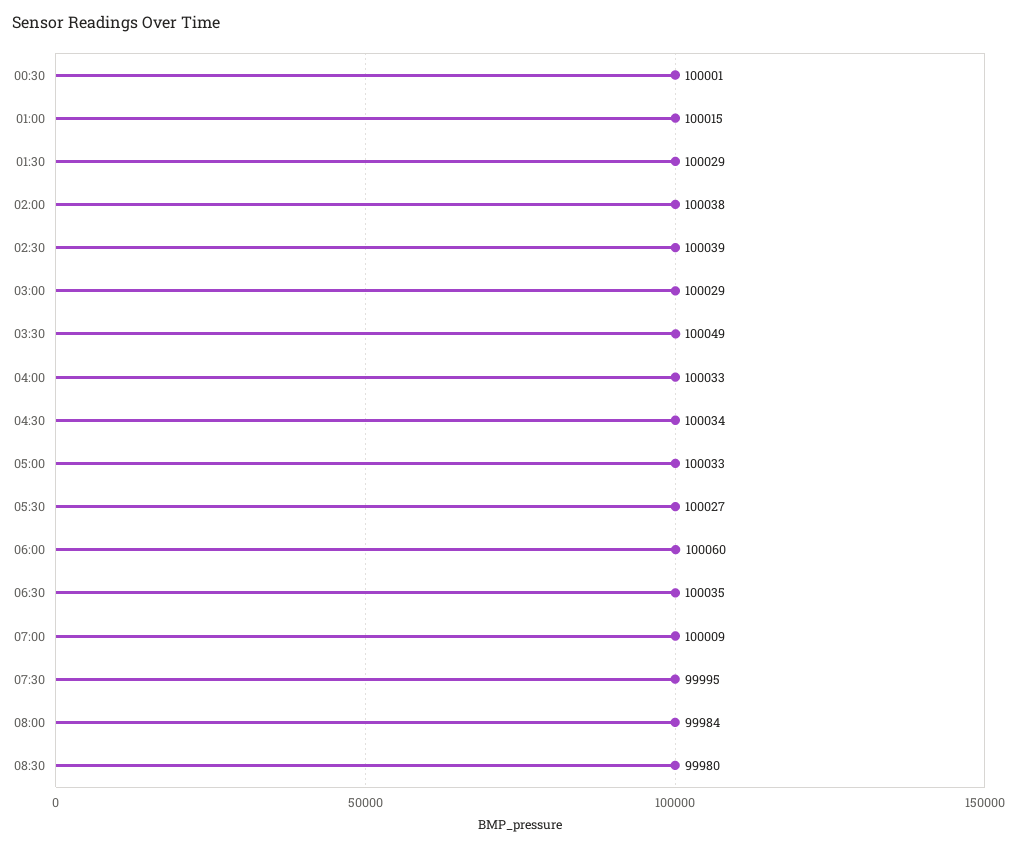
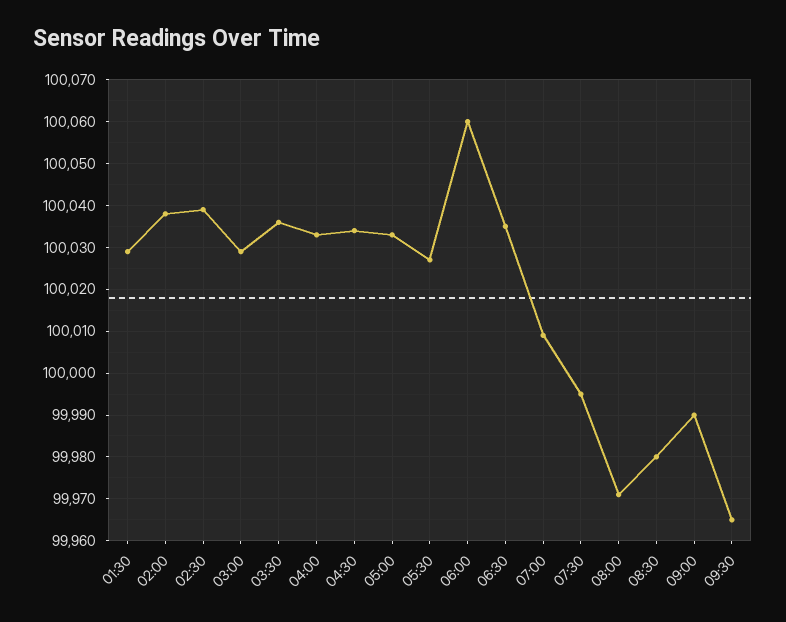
00:30: 100001 -> none
01:00: 100015 -> none
03:30: 100049 -> 100035
08:00: 99984 -> 99970
09:00: none -> 99990
09:30: none -> 99965

